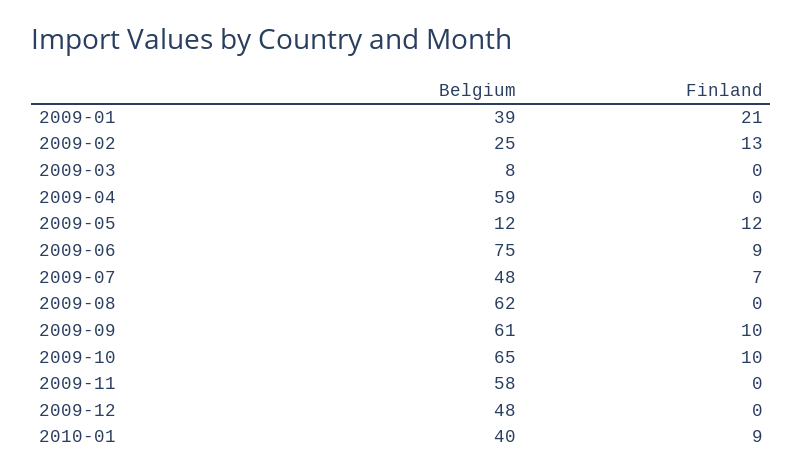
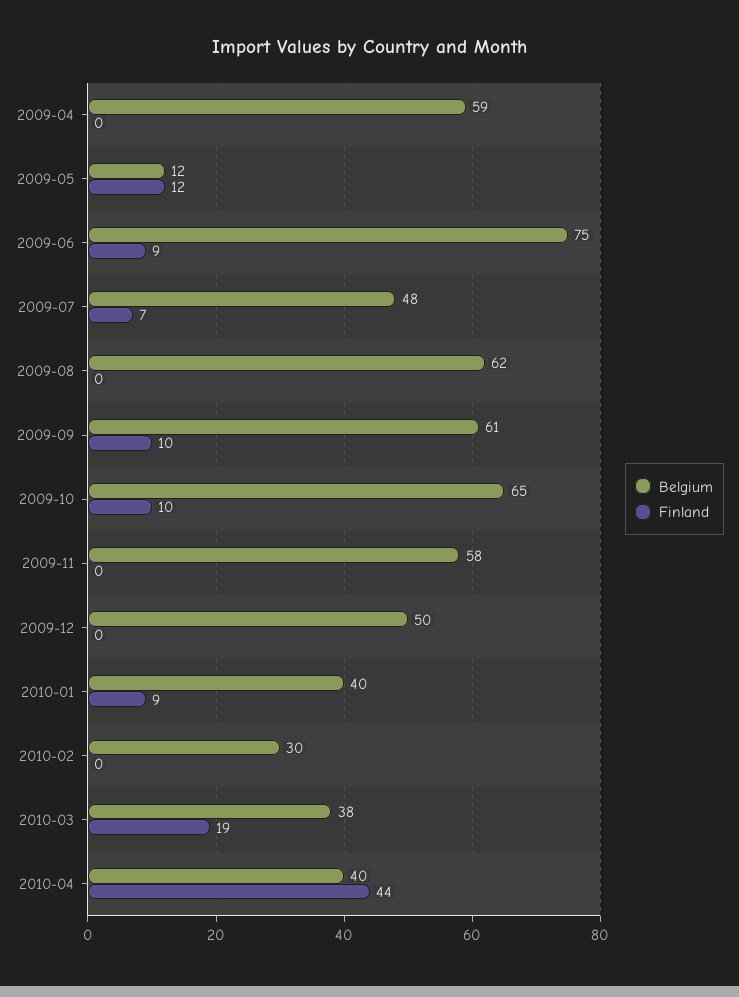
Belgium, 2009-01: 39 -> none
Finland, 2009-01: 21 -> none
Belgium, 2009-02: 25 -> none
Finland, 2009-02: 13 -> none
Belgium, 2009-03: 8 -> none
Finland, 2009-03: 0 -> none
Belgium, 2009-12: 48 -> 50
Belgium, 2010-02: none -> 30
Finland, 2010-02: none -> 0
Belgium, 2010-03: none -> 38
Finland, 2010-03: none -> 19
Belgium, 2010-04: none -> 40
Finland, 2010-04: none -> 44

